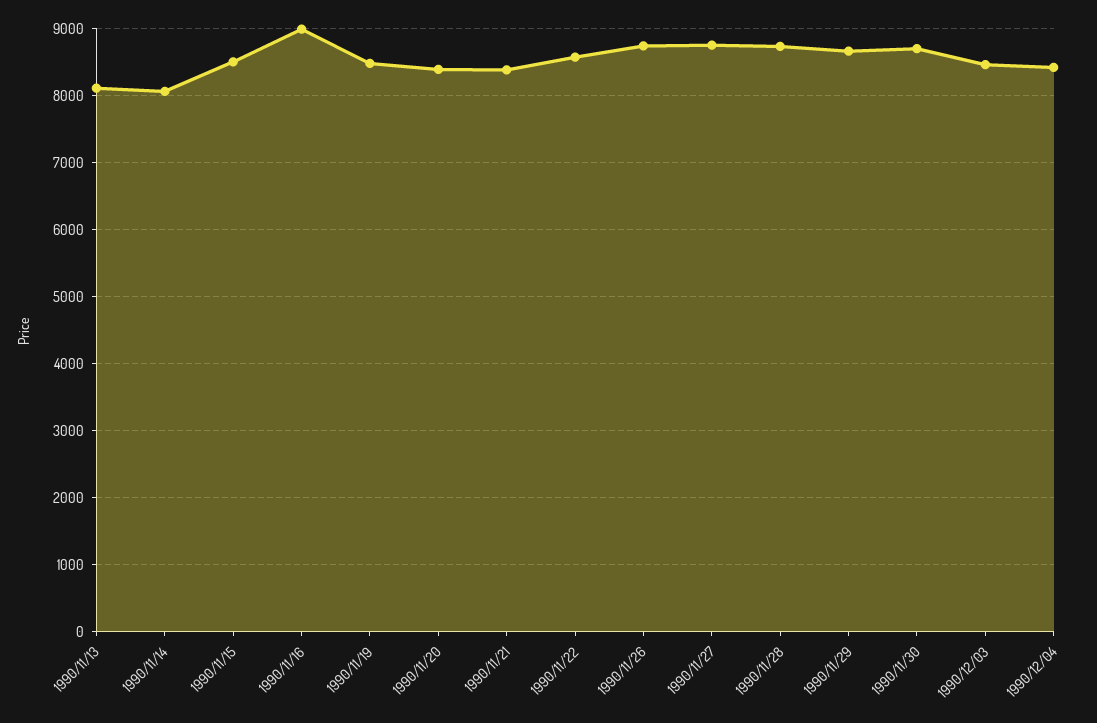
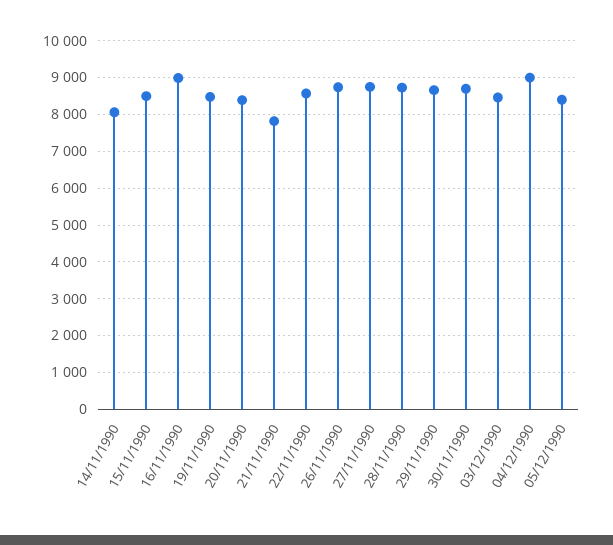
1990/11/13: 8100 -> none
1990/11/21: 8400 -> 7800
1990/12/04: 8400 -> 9000
05/12/1990: none -> 8400

